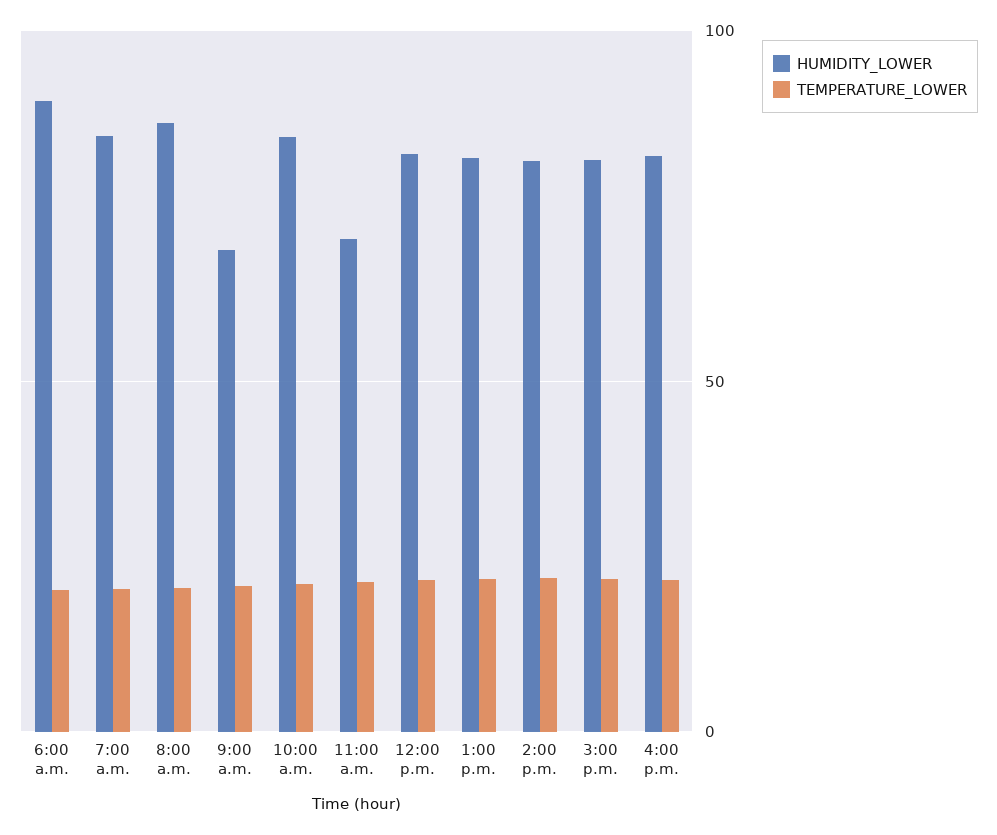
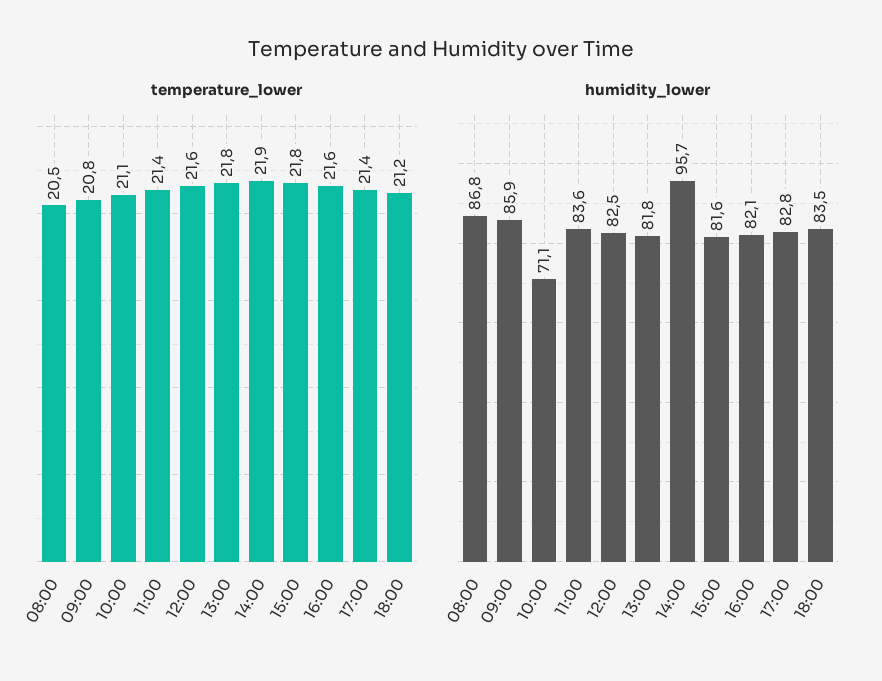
HUMIDITY_LOWER, 6:00 a.m.: 90 -> none
TEMPERATURE_LOWER, 6:00 a.m.: 20 -> none
HUMIDITY_LOWER, 7:00 a.m.: 85 -> none
TEMPERATURE_LOWER, 7:00 a.m.: 20 -> none
HUMIDITY_LOWER, 9:00 a.m.: 70 -> 85.9
HUMIDITY_LOWER, 10:00 a.m.: 85 -> 71.1
HUMIDITY_LOWER, 11:00 a.m.: 70 -> 83.6
HUMIDITY_LOWER, 2:00 p.m.: 80 -> 95.7
TEMPERATURE_LOWER, 17:00: none -> 21.4
TEMPERATURE_LOWER, 18:00: none -> 21.2
HUMIDITY_LOWER, 17:00: none -> 82.8
HUMIDITY_LOWER, 18:00: none -> 83.5

